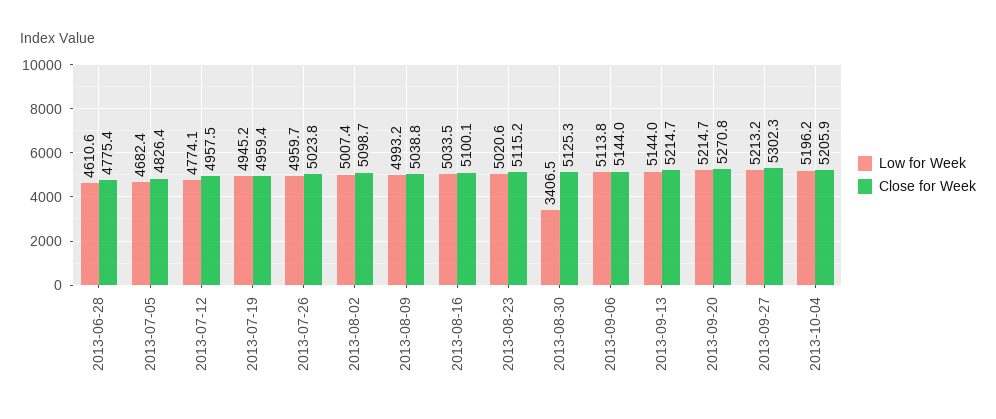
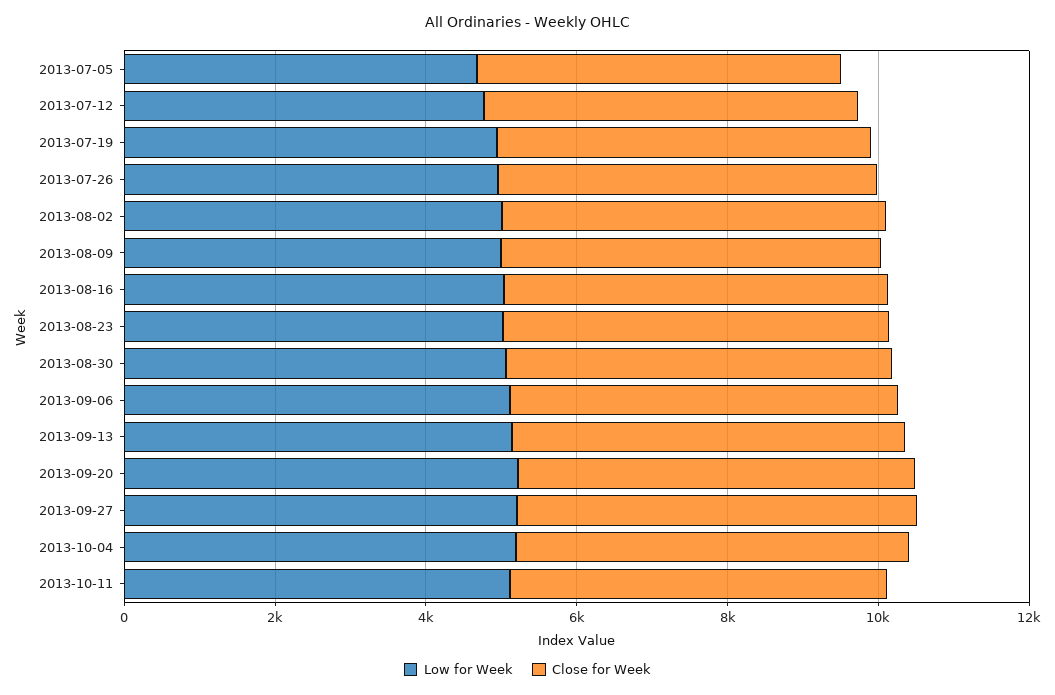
Low for Week, 2013-06-28: 4610.6 -> none
Close for Week, 2013-06-28: 4775.4 -> none
Low for Week, 2013-08-30: 3406.5 -> 5000
Low for Week, 2013-10-11: none -> 5000
Close for Week, 2013-10-11: none -> 5000

